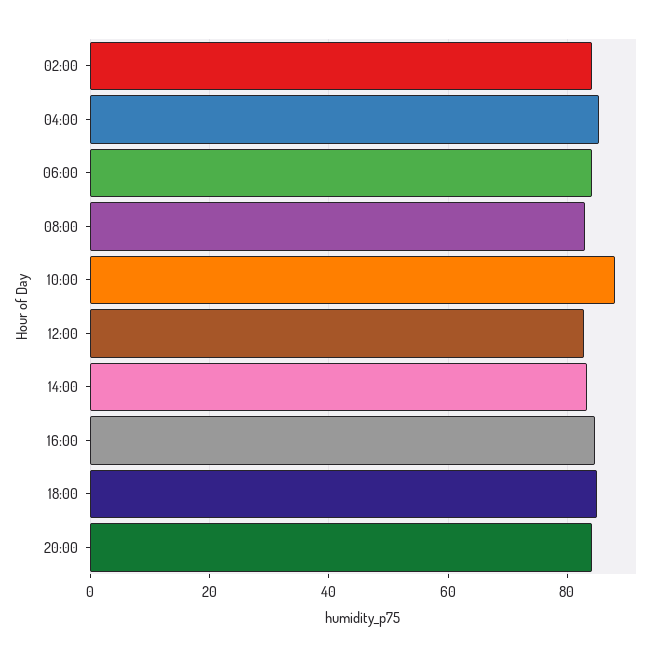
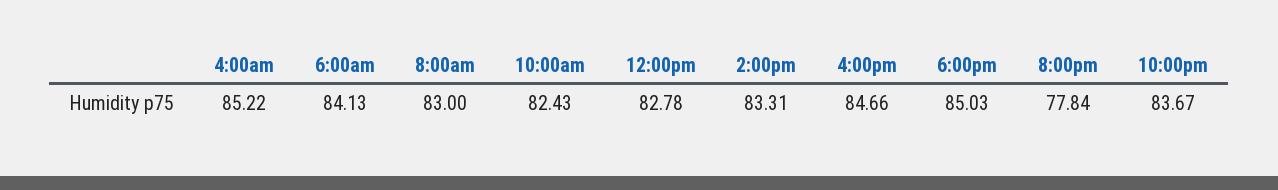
02:00: 84 -> none
10:00: 88 -> 82.43
20:00: 84 -> 77.84
10:00pm: none -> 83.67

